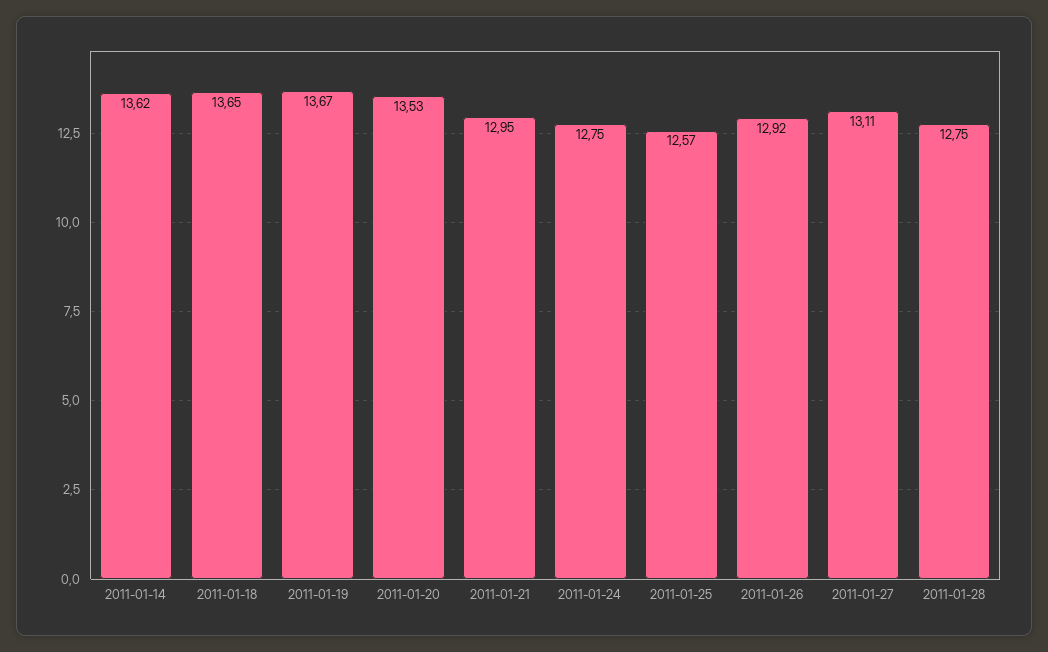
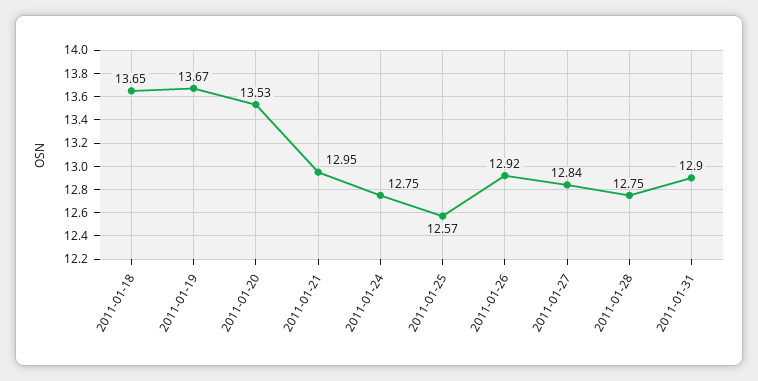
2011-01-14: 13.62 -> none
2011-01-27: 13.11 -> 12.84
2011-01-31: none -> 12.9

